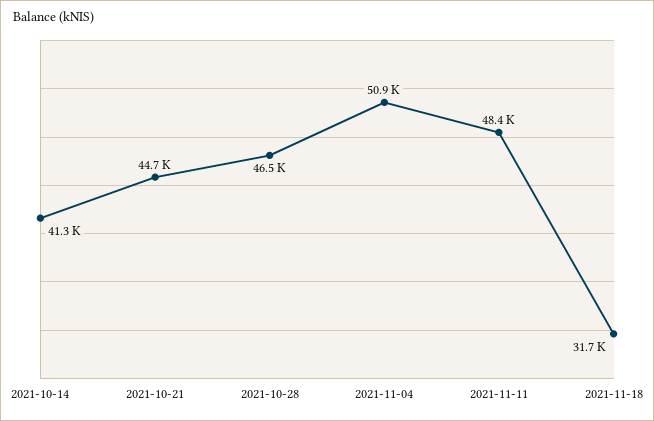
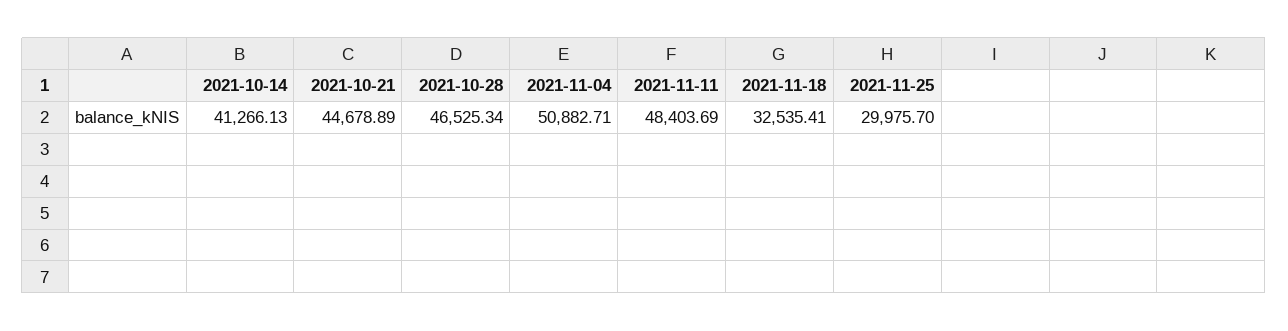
2021-11-18: 31700 -> 32535.41
2021-11-25: none -> 29975.7

